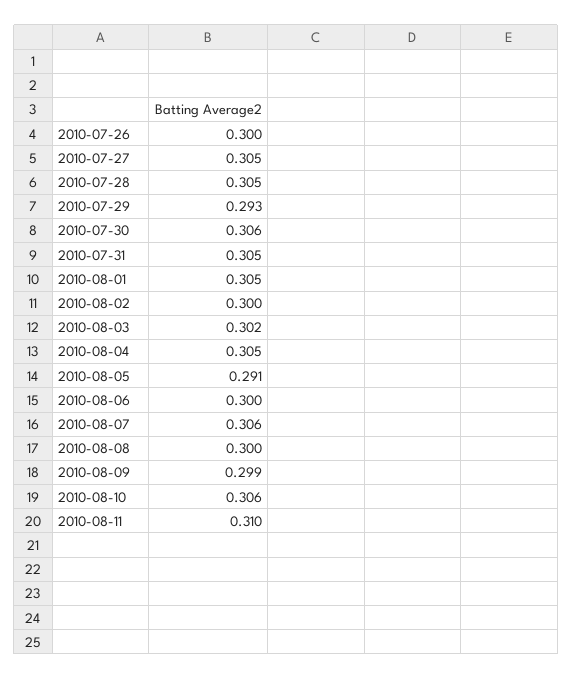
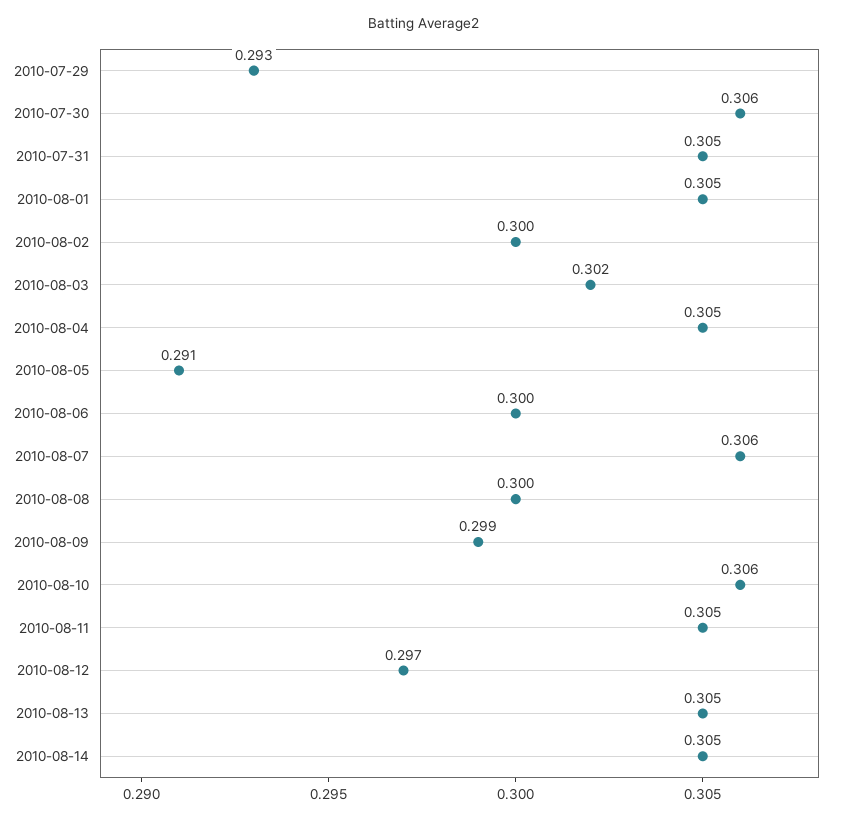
2010-07-26: 0.3 -> none
2010-07-27: 0.305 -> none
2010-07-28: 0.305 -> none
2010-08-11: 0.31 -> 0.305
2010-08-12: none -> 0.297
2010-08-13: none -> 0.305
2010-08-14: none -> 0.305

